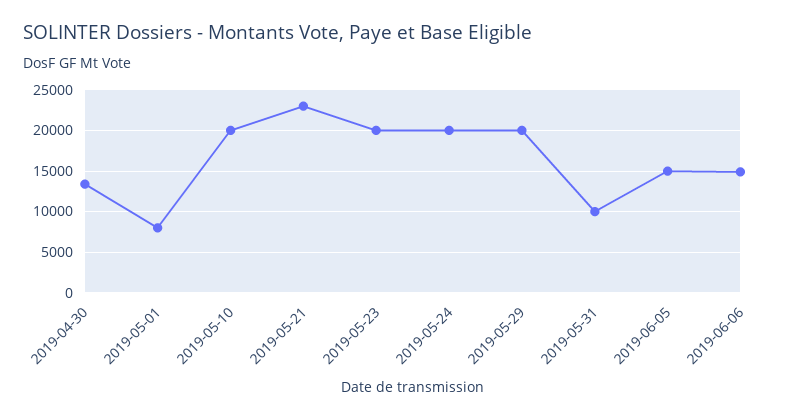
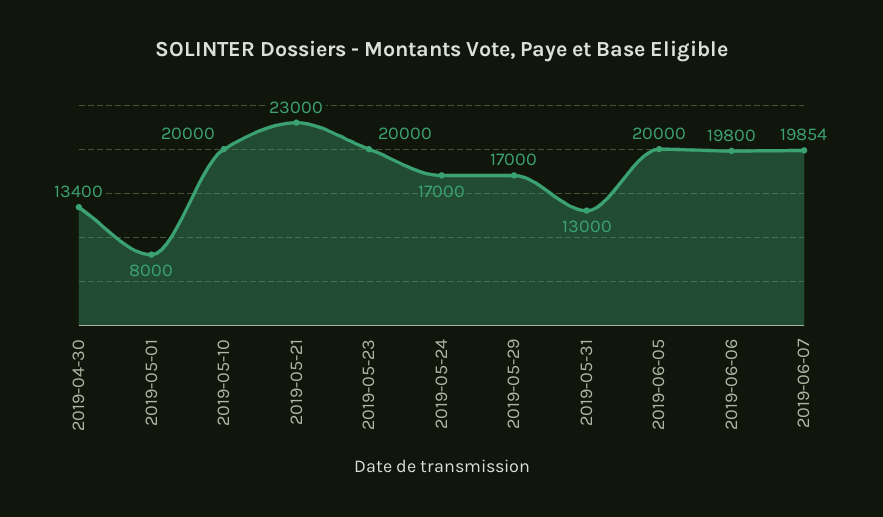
2019-05-24: 20000 -> 17000
2019-05-29: 20000 -> 17000
2019-05-31: 10000 -> 13000
2019-06-05: 15000 -> 20000
2019-06-06: 15000 -> 19800
2019-06-07: none -> 19854

